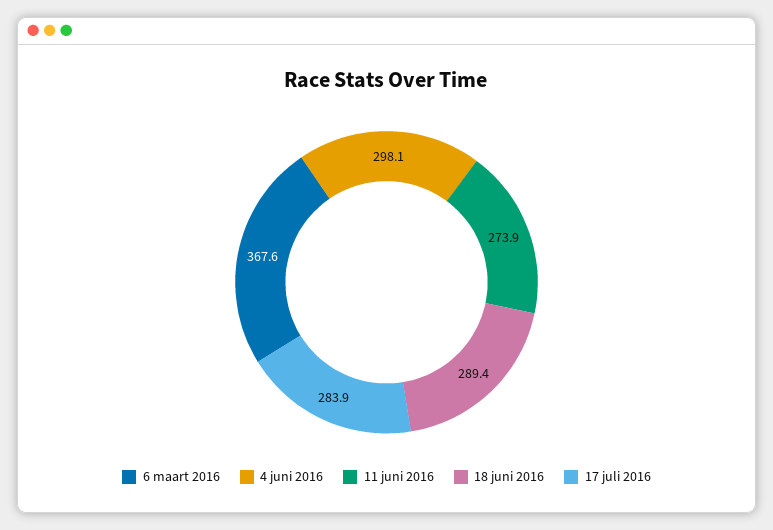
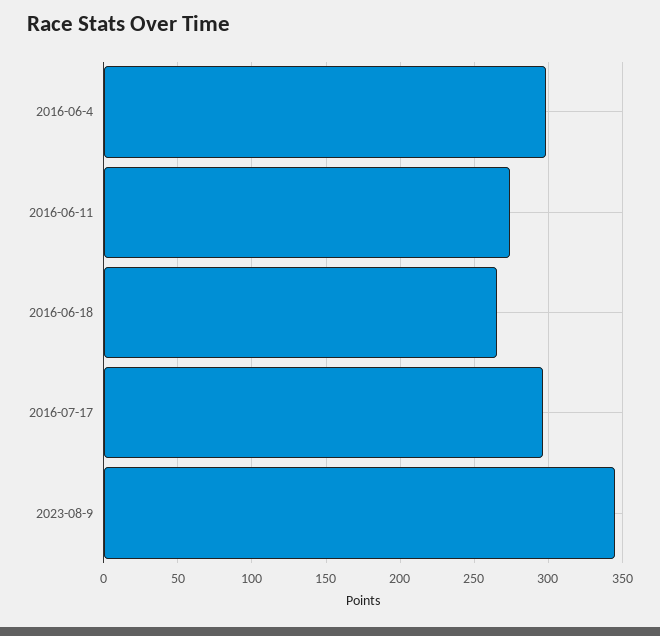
6 maart 2016: 367.6 -> none
18 juni 2016: 289.4 -> 265
17 juli 2016: 283.9 -> 295
2023-08-9: none -> 345

